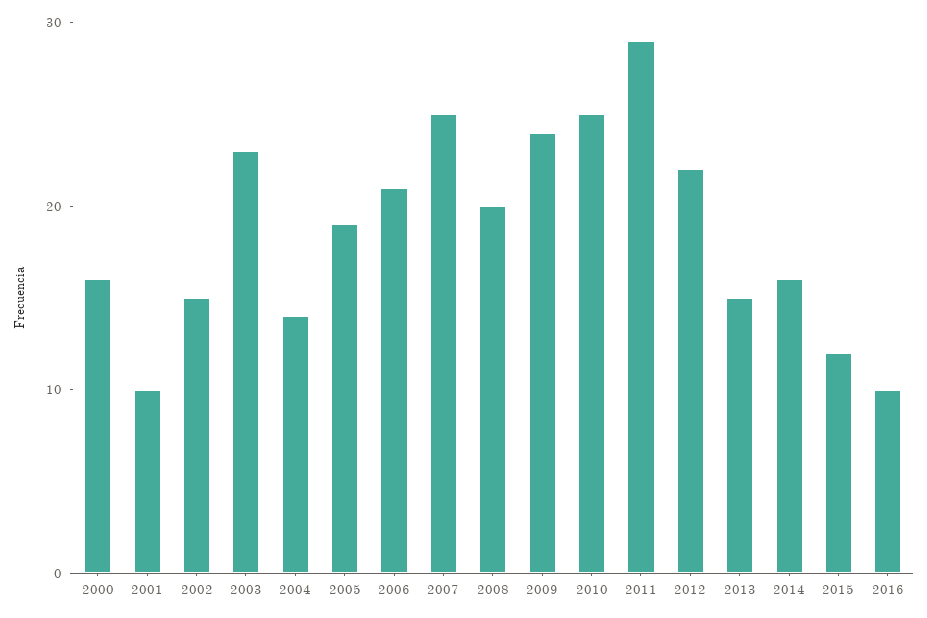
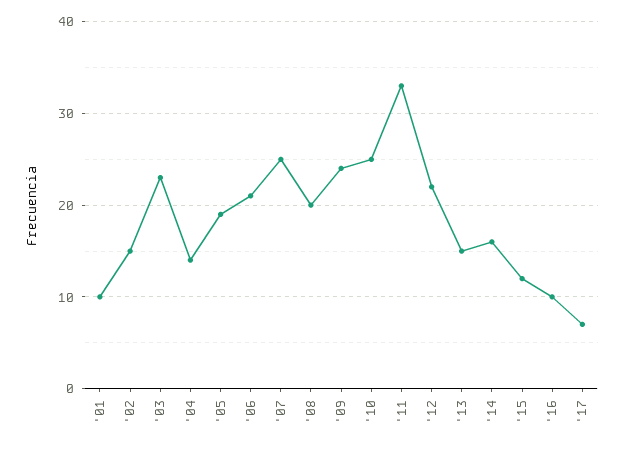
2000: 16 -> none
2011: 29 -> 33
'17: none -> 7

